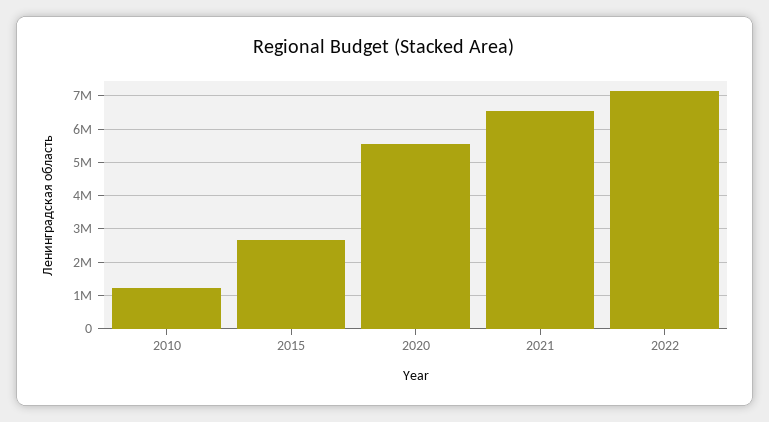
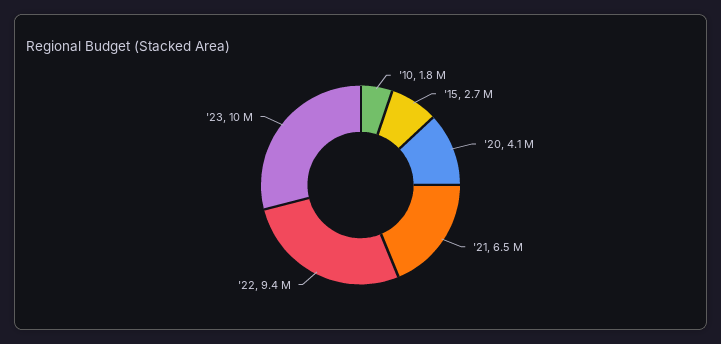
2010: 1200000 -> 1800000
2020: 5600000 -> 4100000
2022: 7200000 -> 9400000
'23: none -> 10000000

